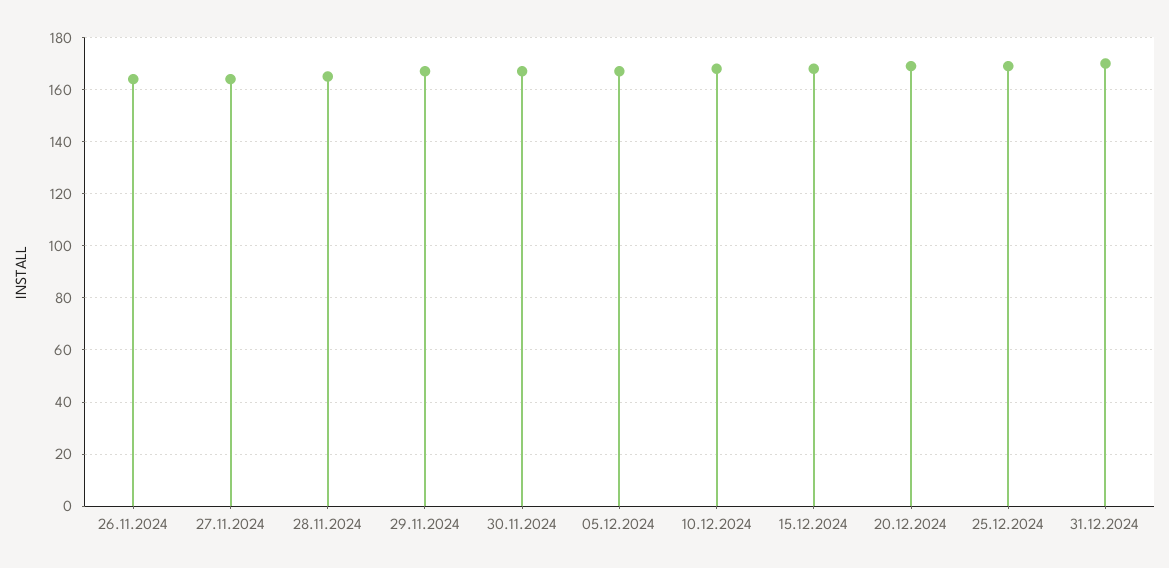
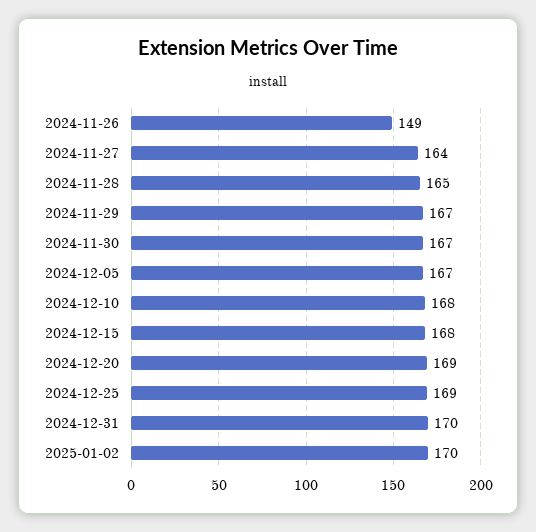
26.11.2024: 165 -> 149
2025-01-02: none -> 170

